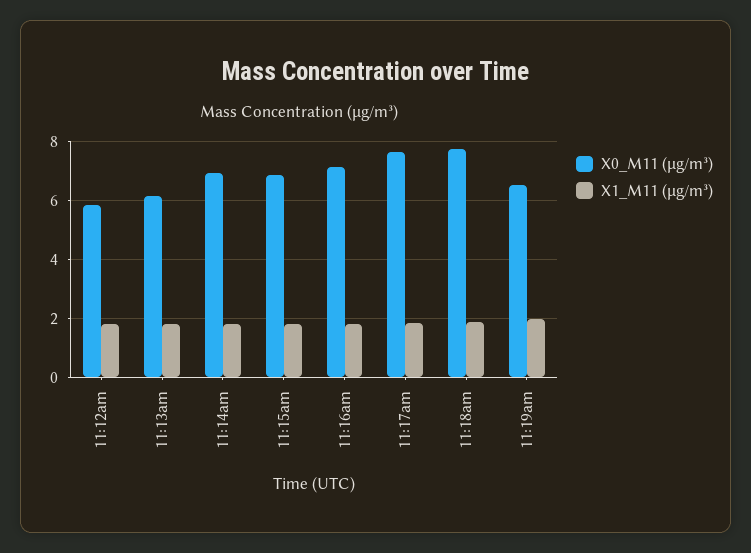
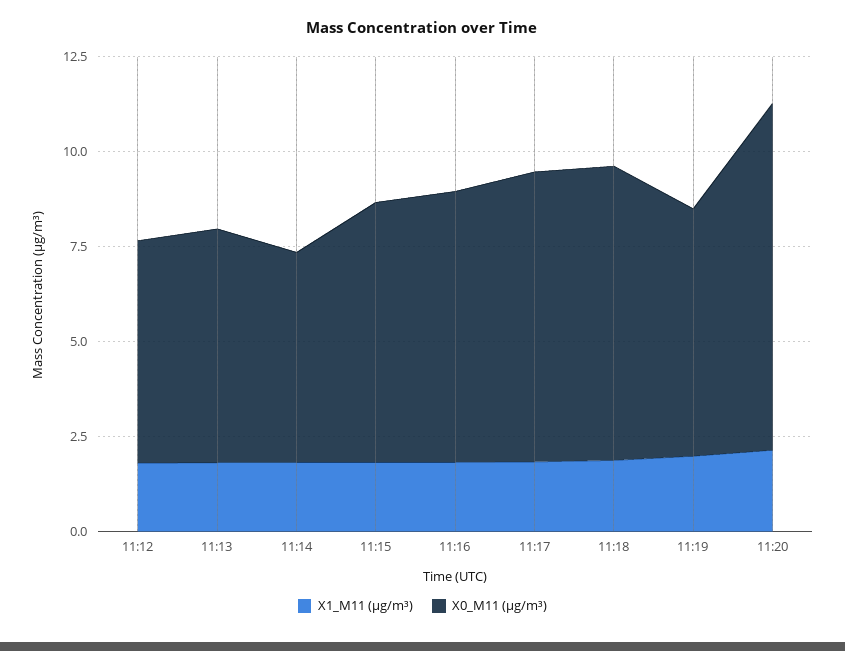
X0_M11 (μg/m³), 11:14am: 7 -> 5.5
X1_M11 (μg/m³), 11:20: none -> 2
X0_M11 (μg/m³), 11:20: none -> 9

